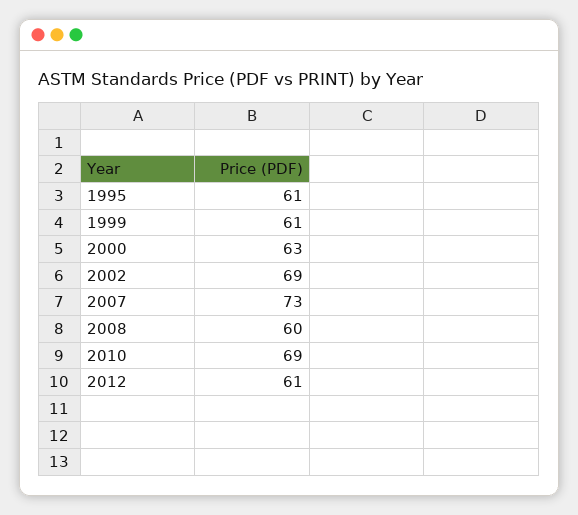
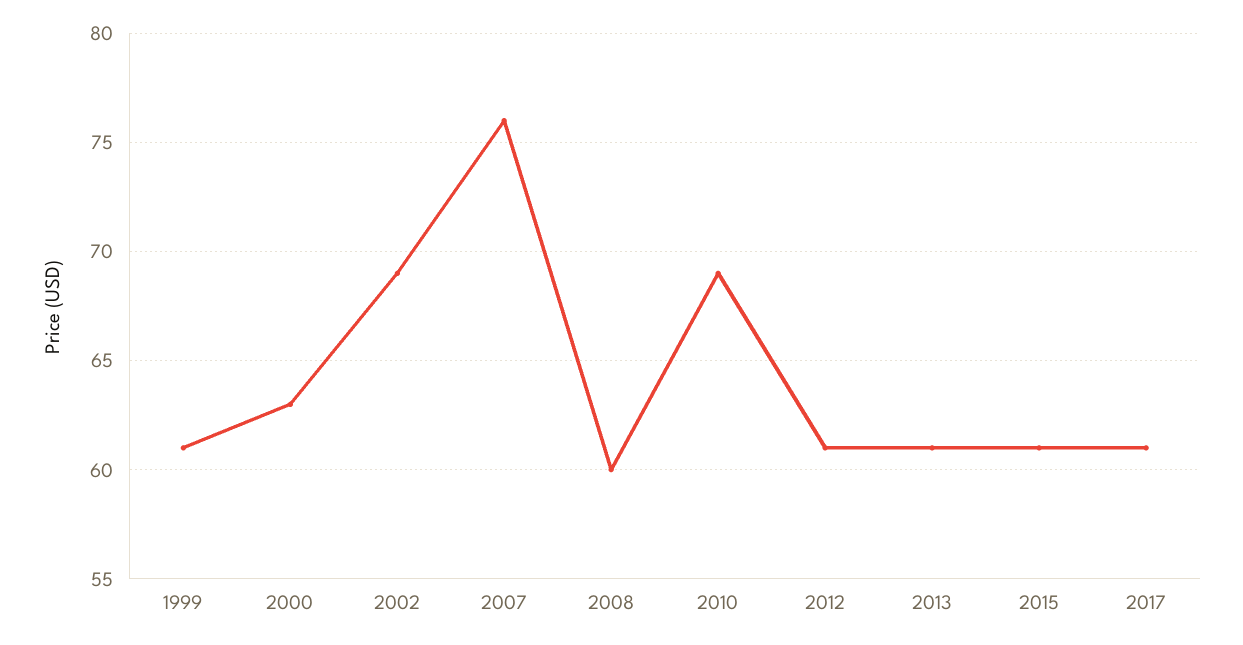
1995: 61 -> none
2007: 73 -> 76
2013: none -> 61
2015: none -> 61
2017: none -> 61

